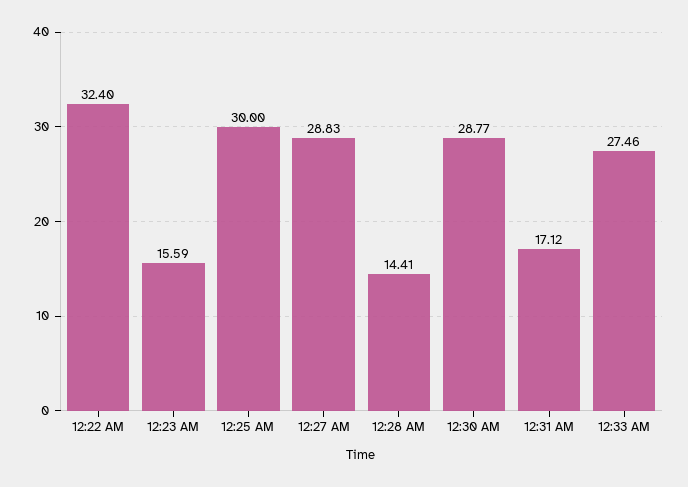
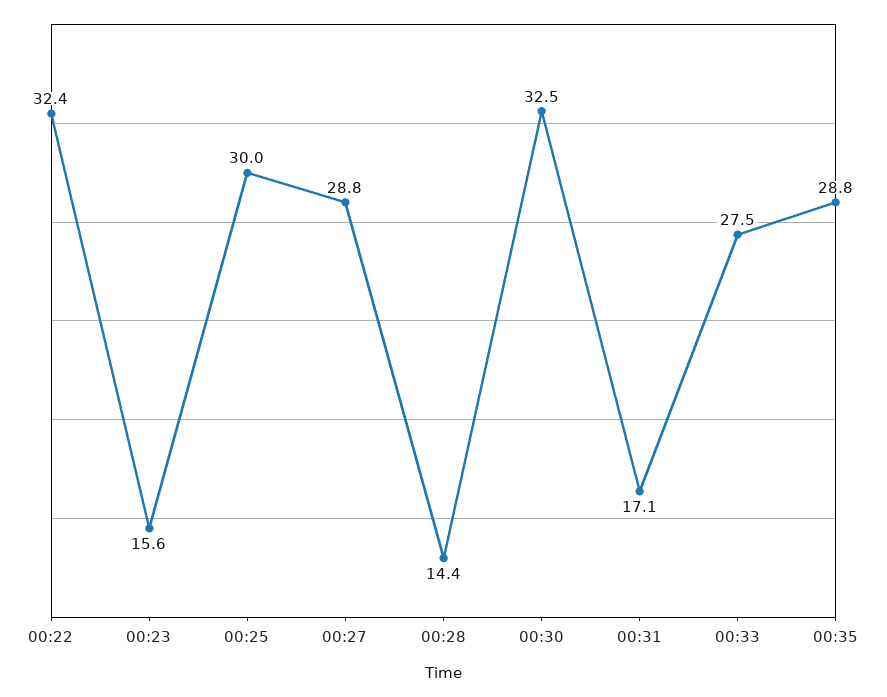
12:30 AM: 28.77 -> 32.5
00:35: none -> 28.8

